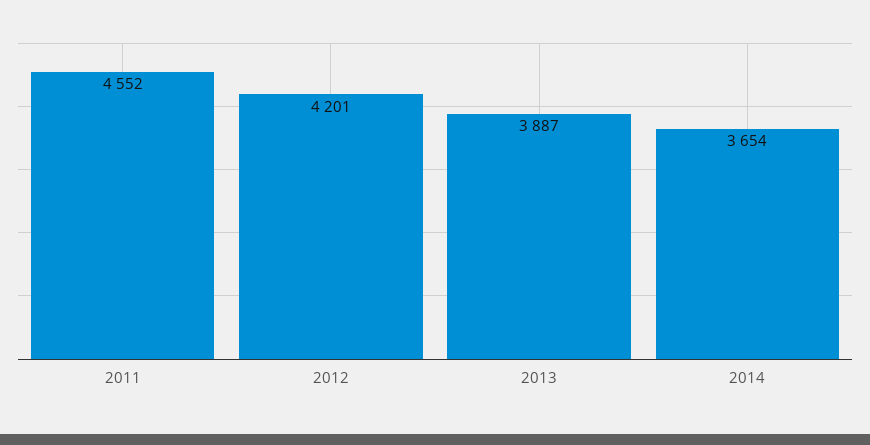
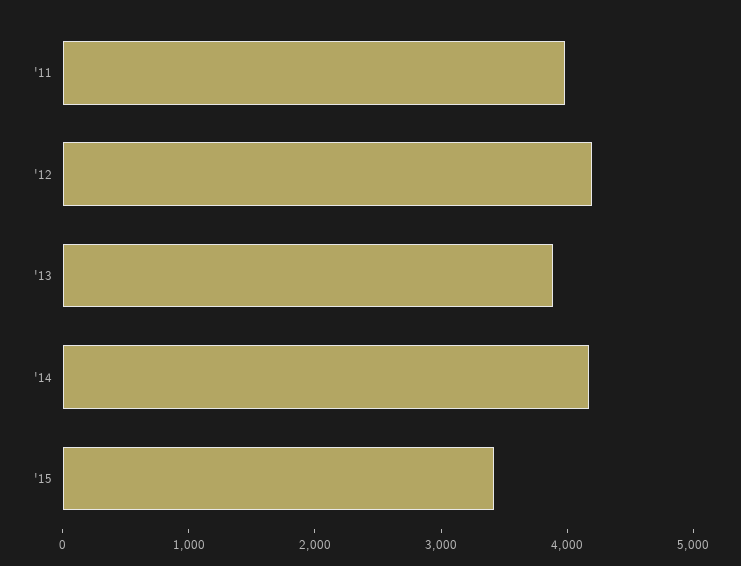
2011: 4552 -> 4000
2014: 3654 -> 4200
'15: none -> 3400

